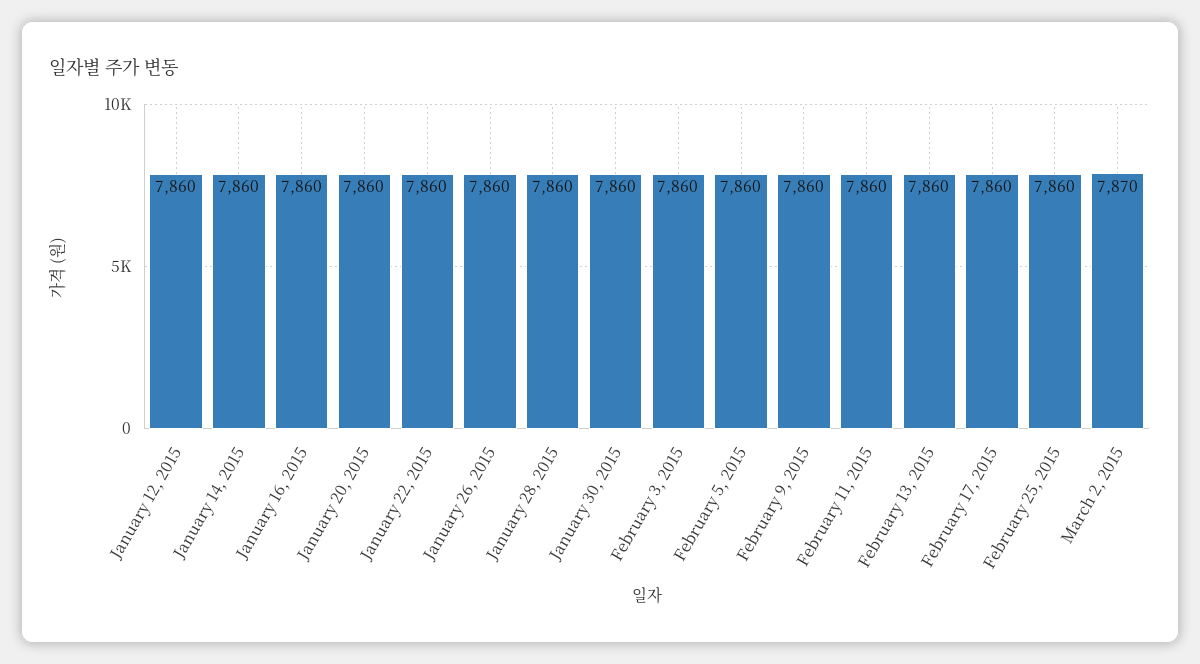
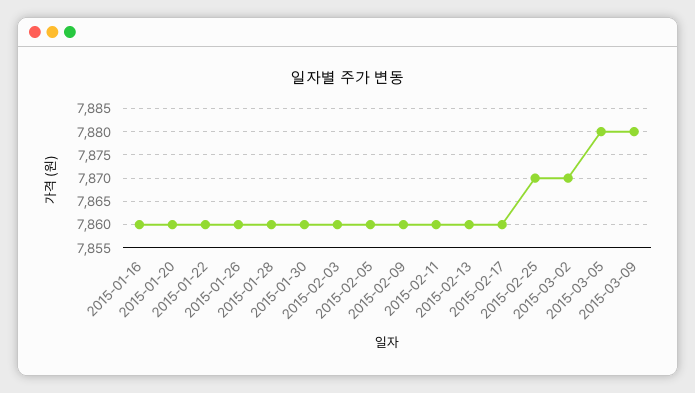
January 12, 2015: 7860 -> none
January 14, 2015: 7860 -> none
February 25, 2015: 7860 -> 7870
2015-03-05: none -> 7880
2015-03-09: none -> 7880

